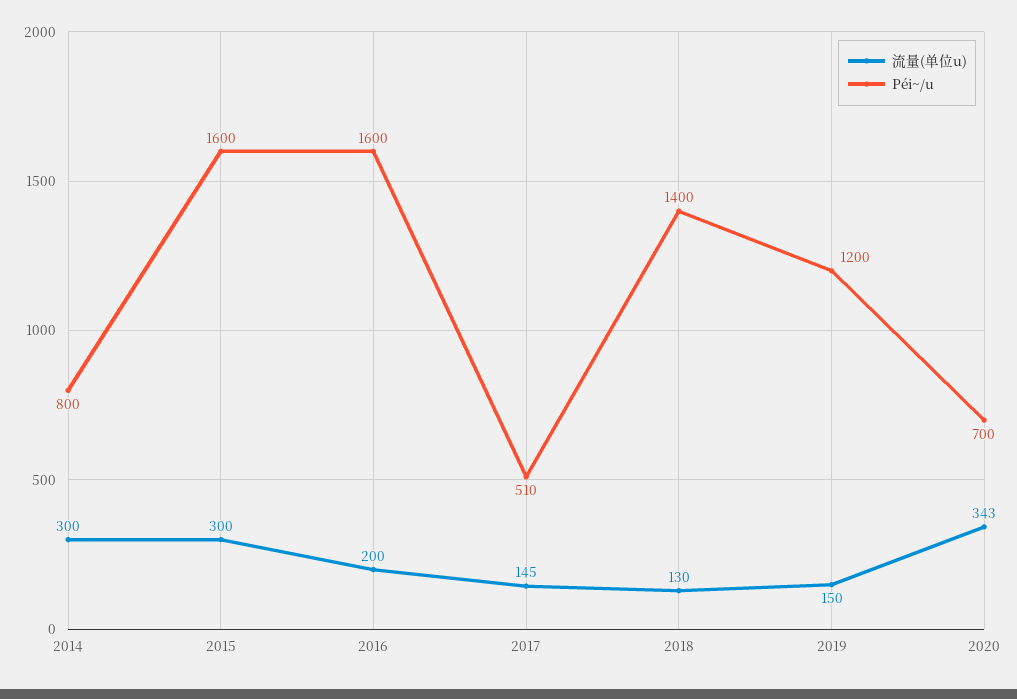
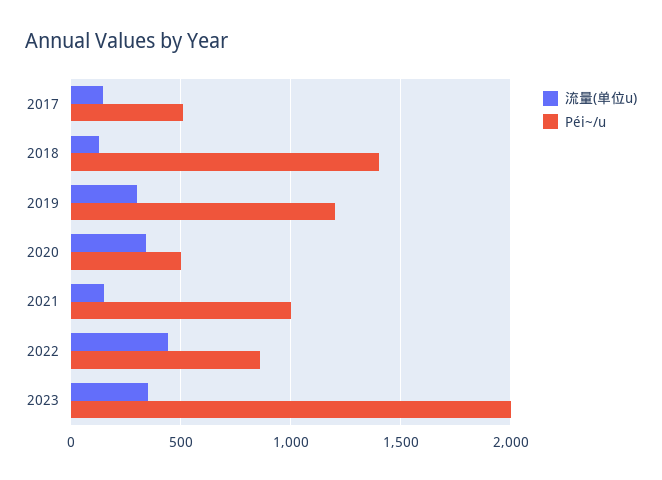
流量(单位u), 2014: 300 -> none
Péi~/u, 2014: 800 -> none
流量(单位u), 2015: 300 -> none
Péi~/u, 2015: 1600 -> none
流量(单位u), 2016: 200 -> none
Péi~/u, 2016: 1600 -> none
流量(单位u), 2019: 150 -> 300
Péi~/u, 2020: 700 -> 500
流量(单位u), 2021: none -> 150
Péi~/u, 2021: none -> 1000
流量(单位u), 2022: none -> 450
Péi~/u, 2022: none -> 850
流量(单位u), 2023: none -> 350
Péi~/u, 2023: none -> 2000

